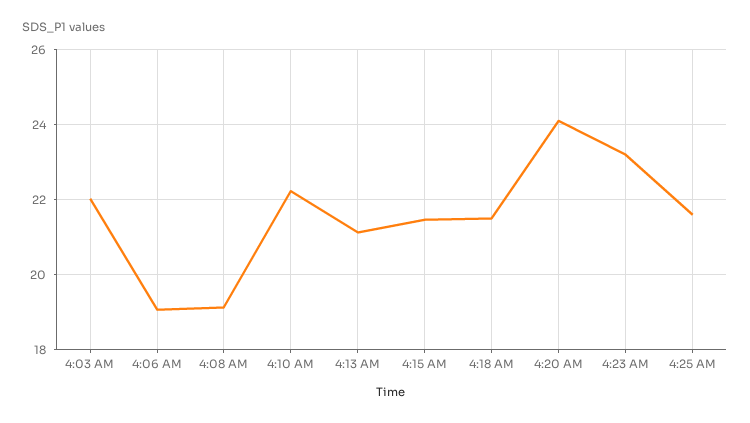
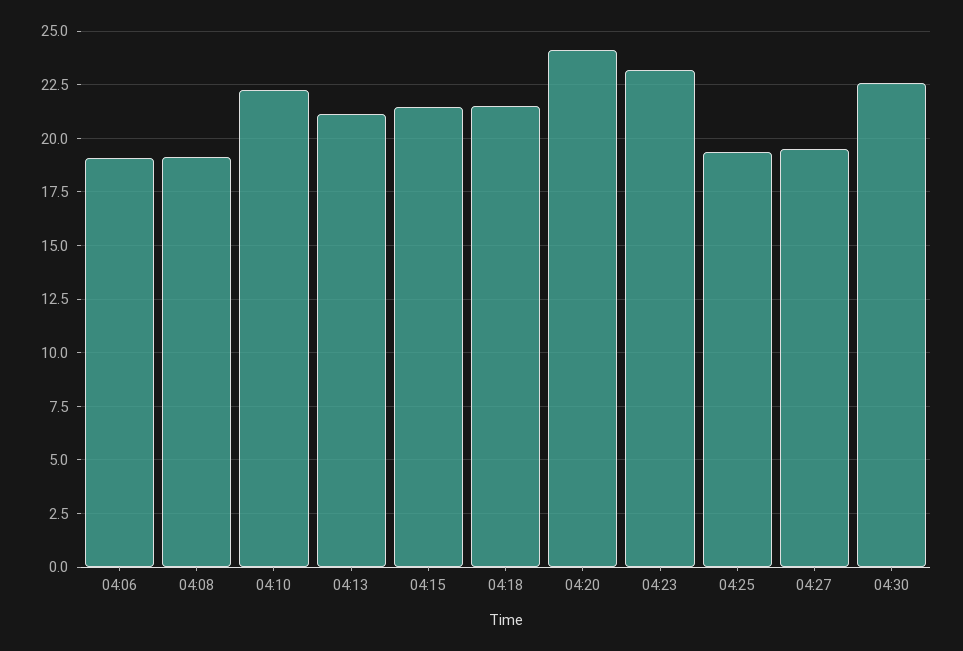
4:03 AM: 22 -> none
4:25 AM: 21.6 -> 19.5
04:27: none -> 19.5
04:30: none -> 22.5

